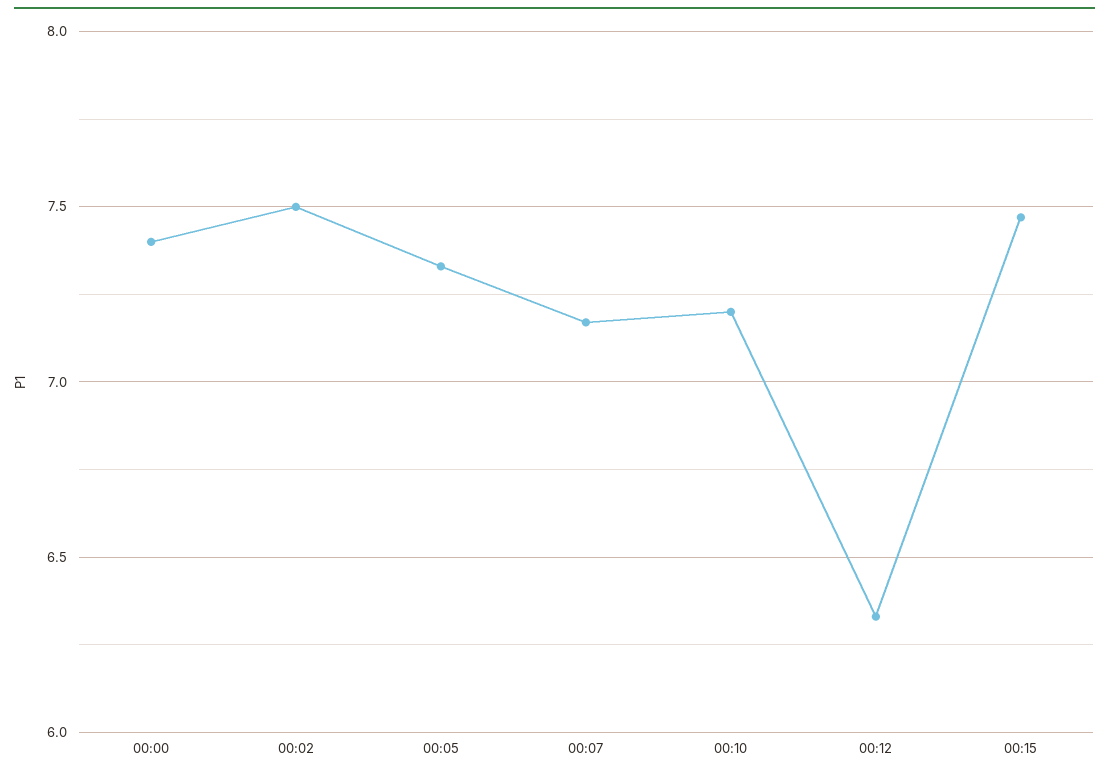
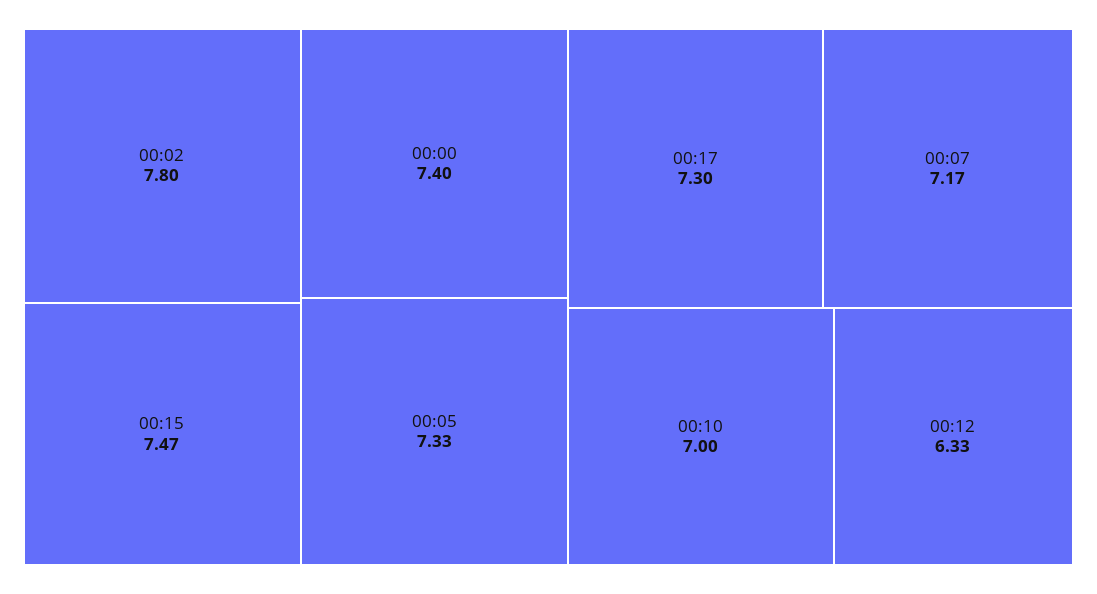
00:02: 7.5 -> 7.8
00:10: 7.2 -> 7
00:17: none -> 7.3

